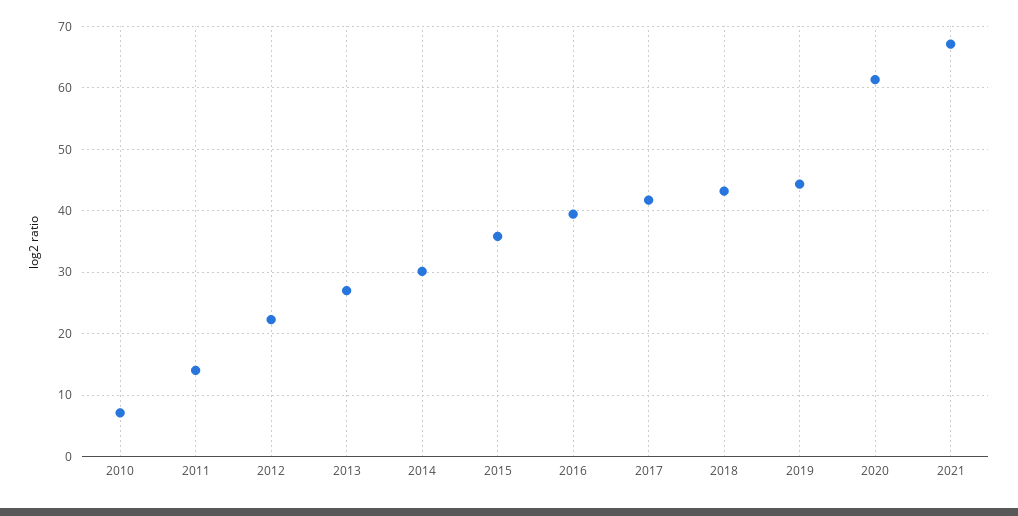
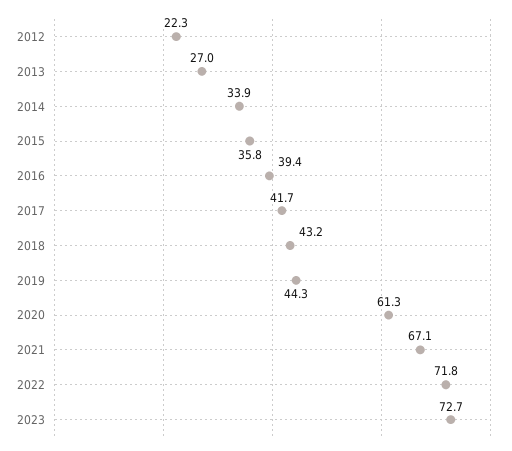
2010: 7 -> none
2011: 14 -> none
2014: 30 -> 33.9
2022: none -> 71.8
2023: none -> 72.7

